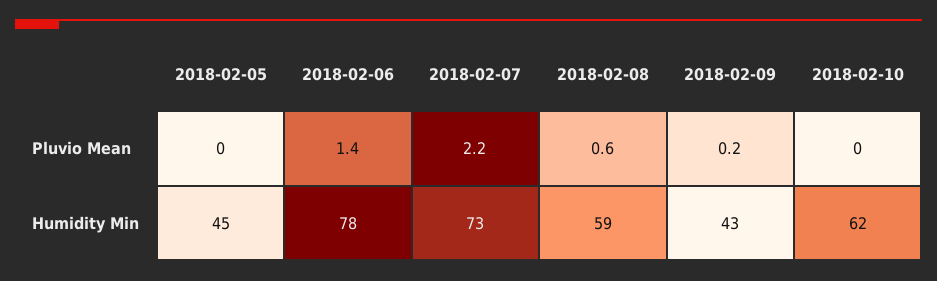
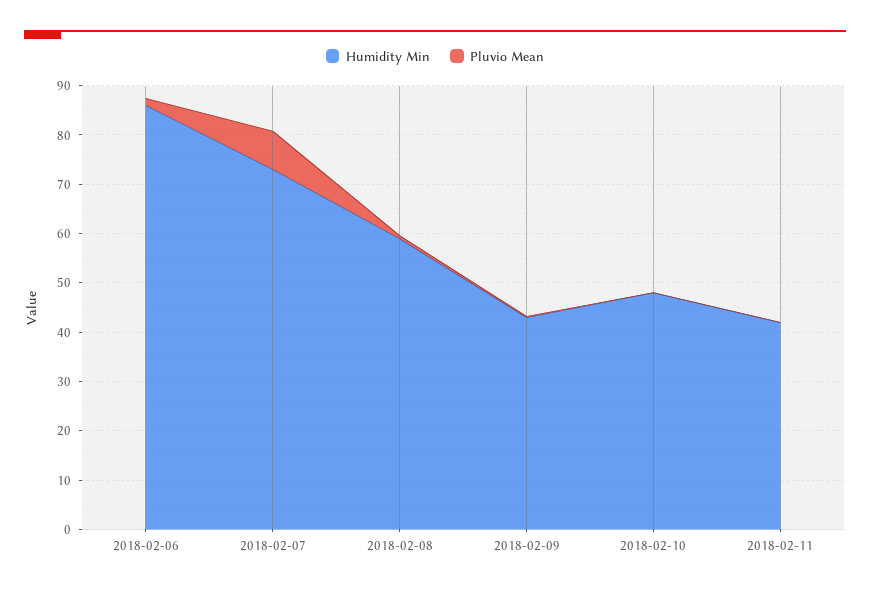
Pluvio Mean, 2018-02-05: 0 -> none
Pluvio Mean, 2018-02-07: 2.2 -> 8
Humidity Min, 2018-02-05: 45 -> none
Humidity Min, 2018-02-06: 78 -> 86
Humidity Min, 2018-02-10: 62 -> 48
Humidity Min, 2018-02-11: none -> 42
Pluvio Mean, 2018-02-11: none -> 0

